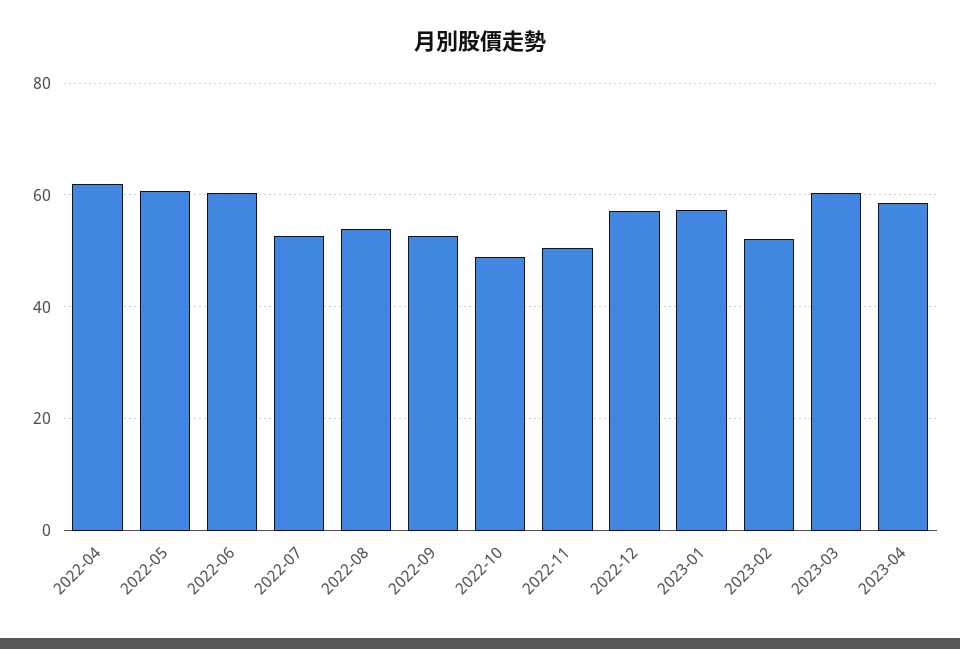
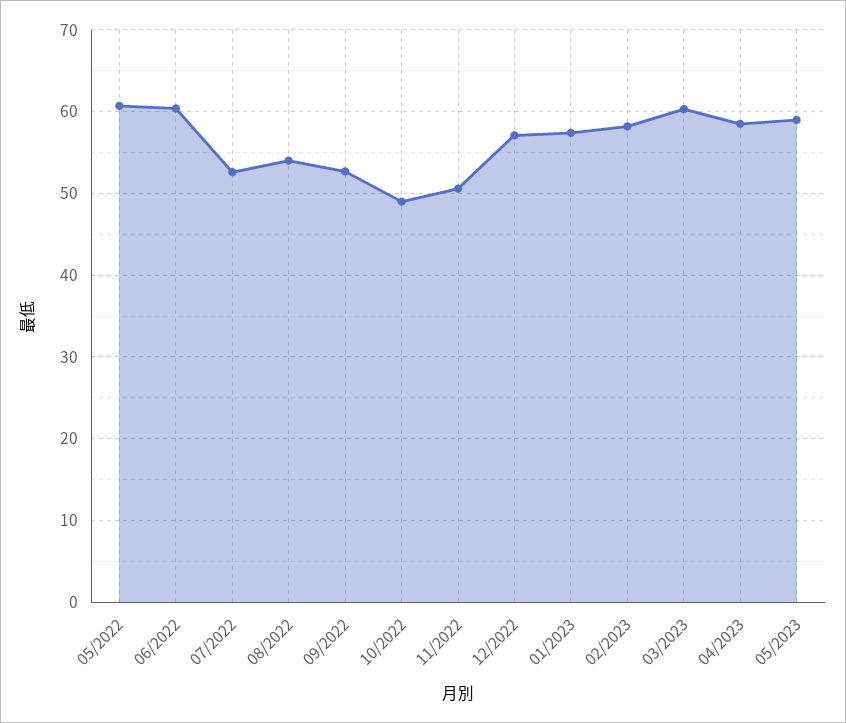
2022-04: 62 -> none
2023-02: 52 -> 58
05/2023: none -> 59

